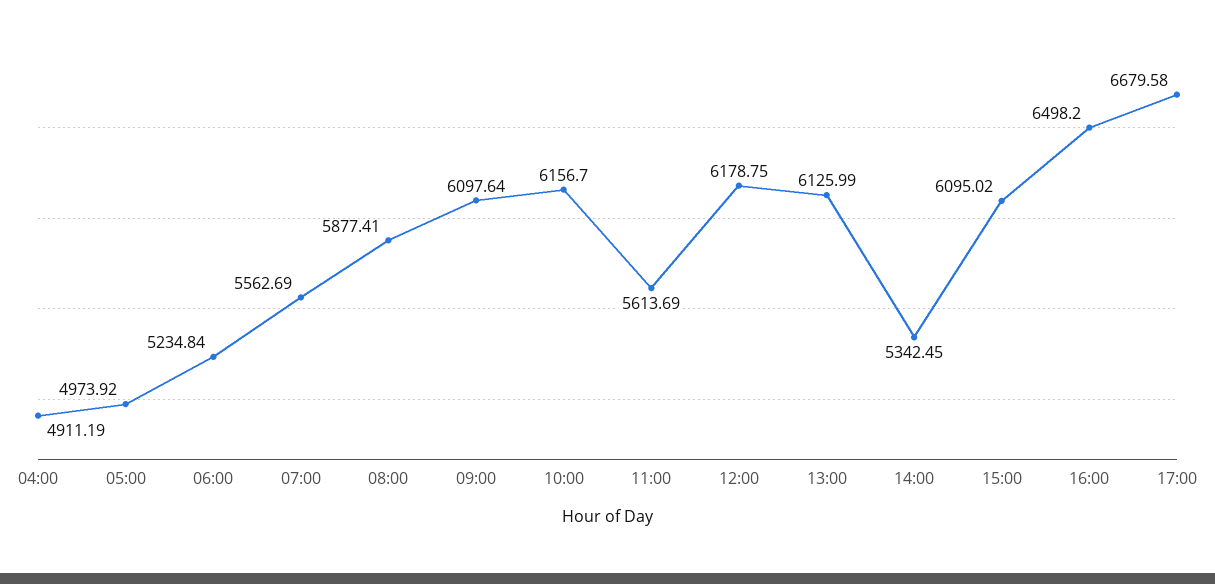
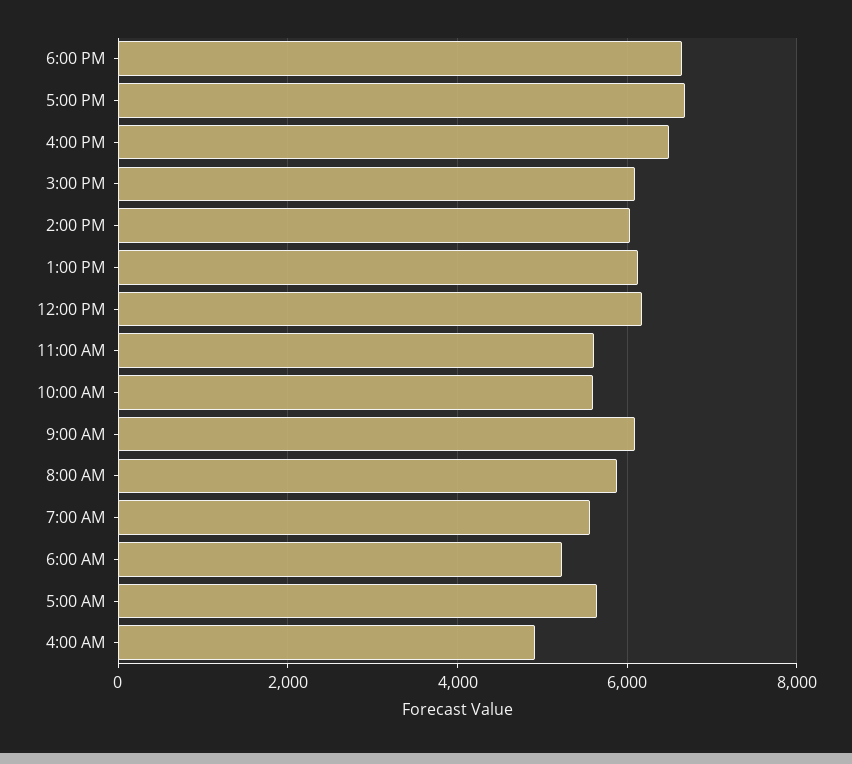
05:00: 4973.92 -> 5600
10:00: 6156.7 -> 5600
14:00: 5342.45 -> 6000
6:00 PM: none -> 6600

